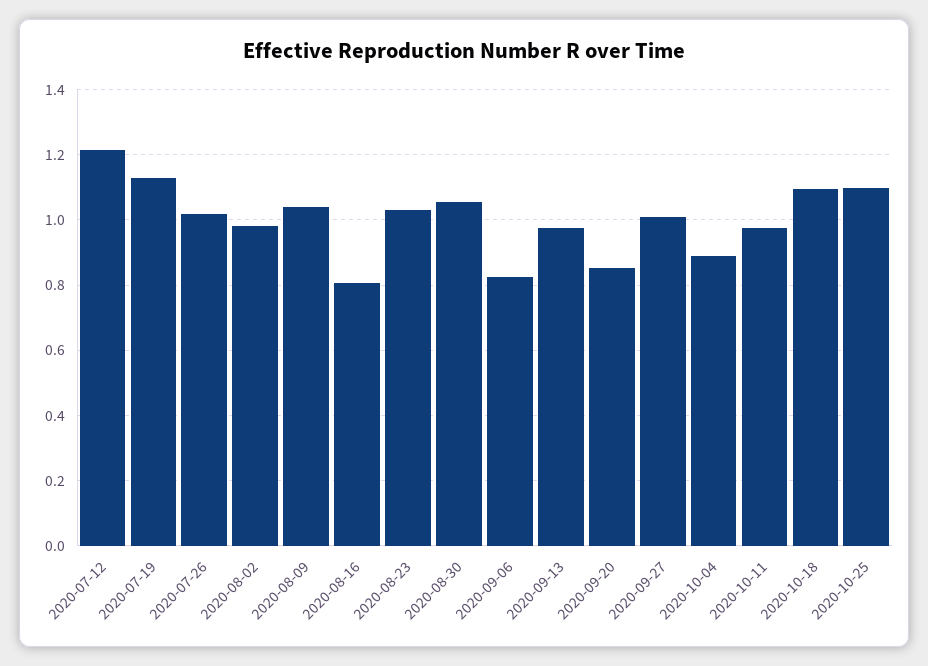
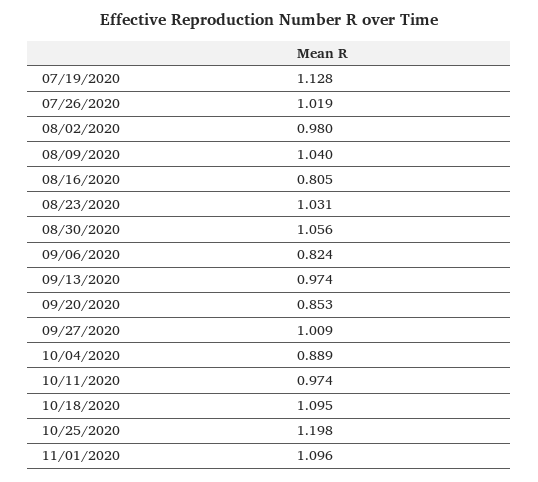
2020-07-12: 1.22 -> none
2020-10-25: 1.1 -> 1.198
11/01/2020: none -> 1.096

